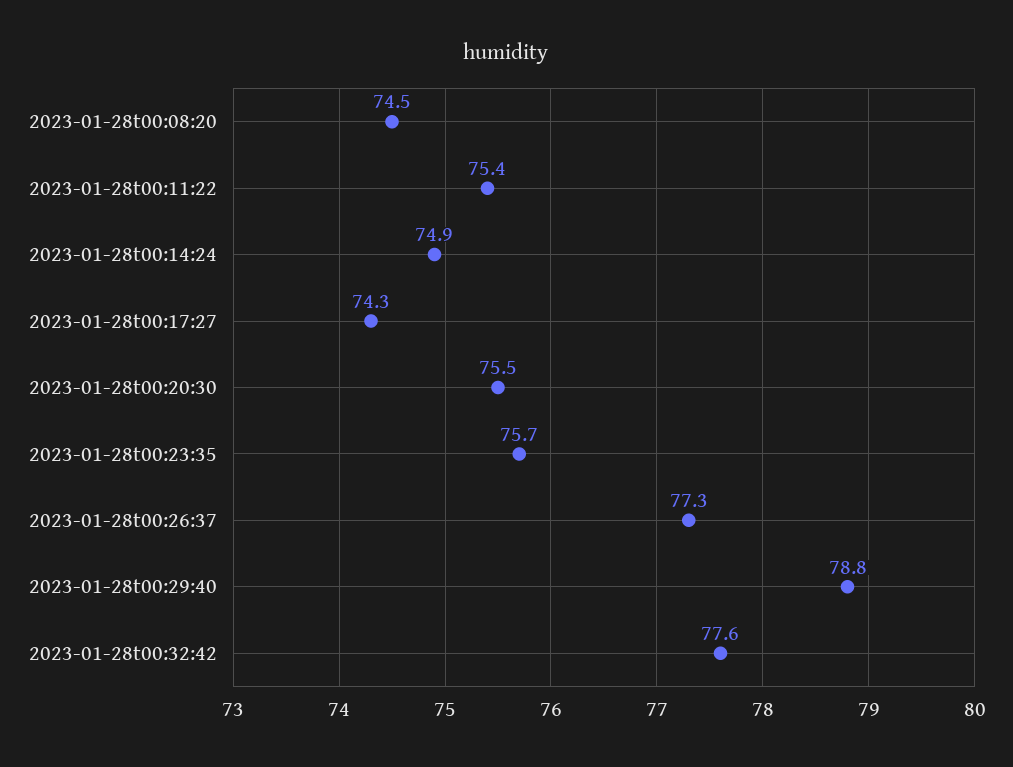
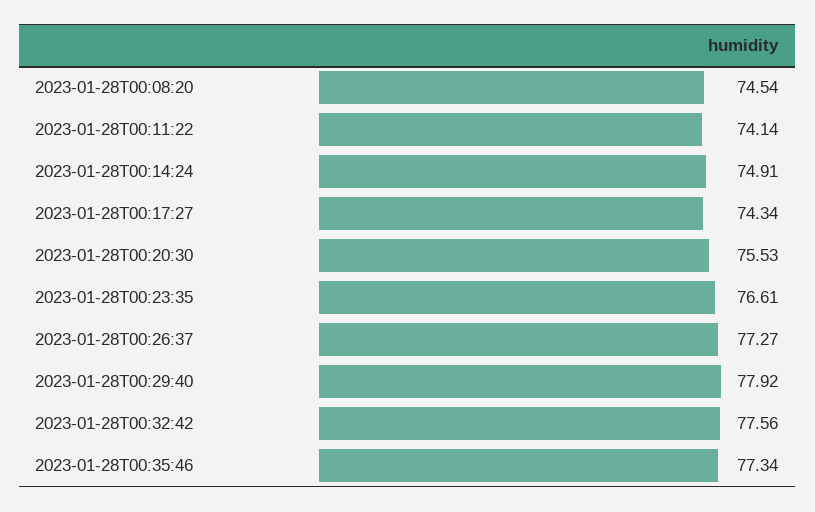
2023-01-28t00:11:22: 75.4 -> 74.14
2023-01-28t00:23:35: 75.7 -> 76.61
2023-01-28t00:29:40: 78.8 -> 77.92
2023-01-28T00:35:46: none -> 77.34

